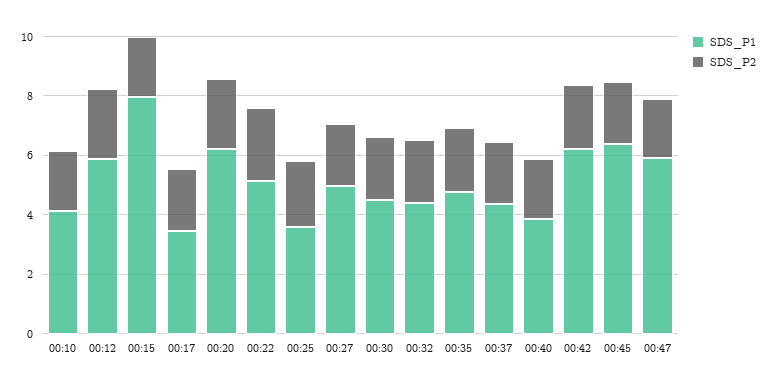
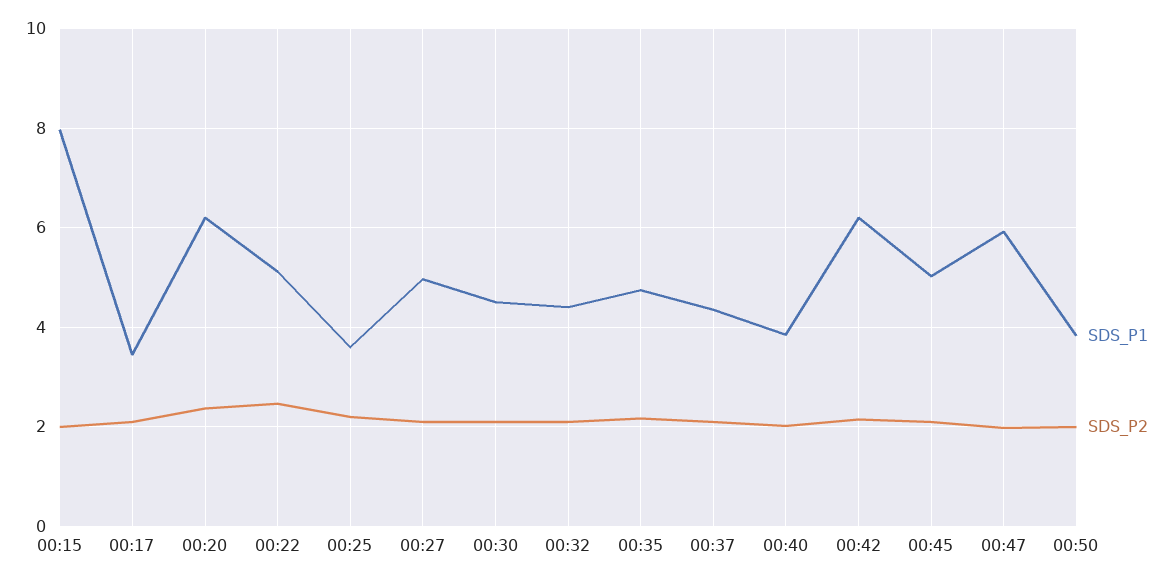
SDS_P1, 00:10: 4 -> none
SDS_P2, 00:10: 2 -> none
SDS_P1, 00:12: 6 -> none
SDS_P2, 00:12: 2.5 -> none
SDS_P1, 00:45: 6.5 -> 5
SDS_P1, 00:50: none -> 3.8
SDS_P2, 00:50: none -> 2

